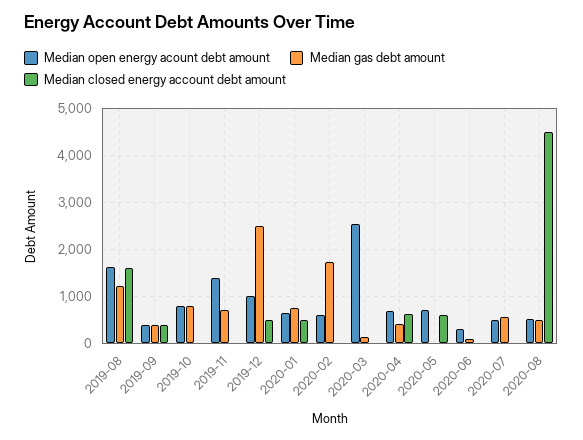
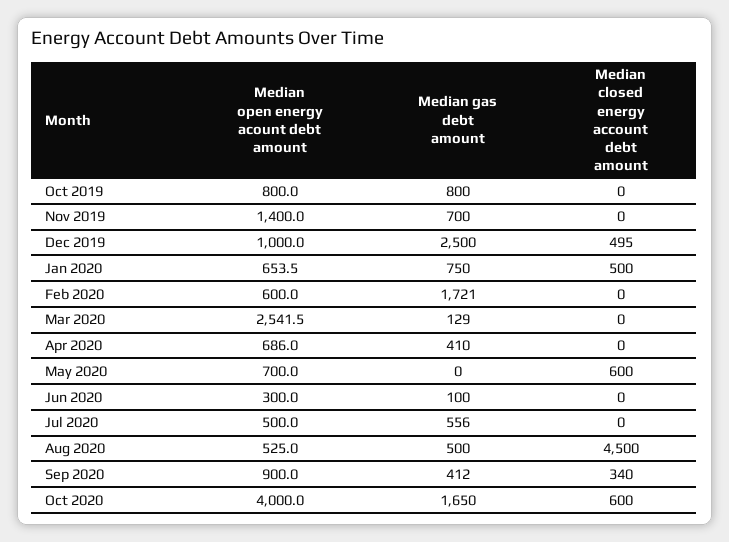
Median open energy acount debt amount, 2019-08: 1600 -> none
Median gas debt amount, 2019-08: 1200 -> none
Median closed energy account debt amount, 2019-08: 1600 -> none
Median open energy acount debt amount, 2019-09: 400 -> none
Median gas debt amount, 2019-09: 400 -> none
Median closed energy account debt amount, 2019-09: 400 -> none
Median closed energy account debt amount, 2020-04: 600 -> 0
Median open energy acount debt amount, Sep 2020: none -> 900
Median gas debt amount, Sep 2020: none -> 412
Median closed energy account debt amount, Sep 2020: none -> 340
Median open energy acount debt amount, Oct 2020: none -> 4000
Median gas debt amount, Oct 2020: none -> 1650
Median closed energy account debt amount, Oct 2020: none -> 600

